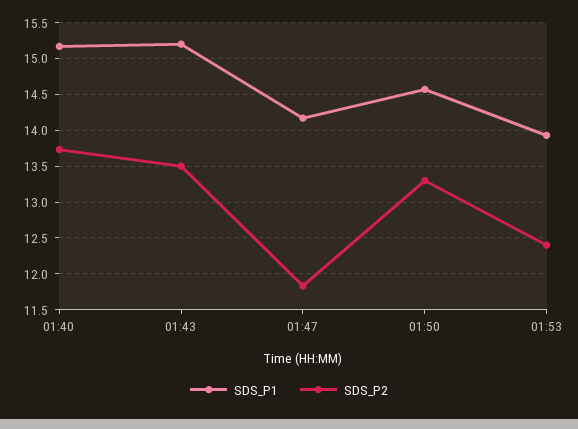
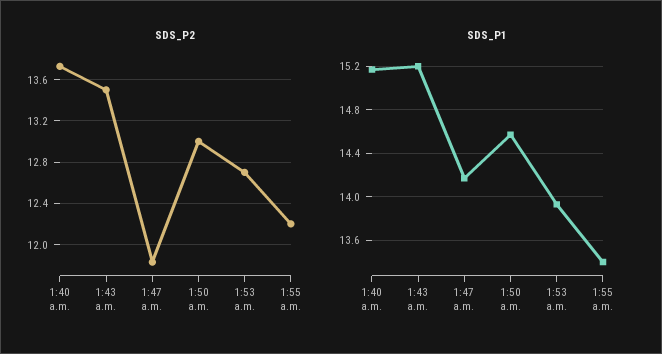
SDS_P2, 01:50: 13.3 -> 13
SDS_P2, 01:53: 12.4 -> 12.7
SDS_P2, 1:55 a.m.: none -> 12.2
SDS_P1, 1:55 a.m.: none -> 13.4

